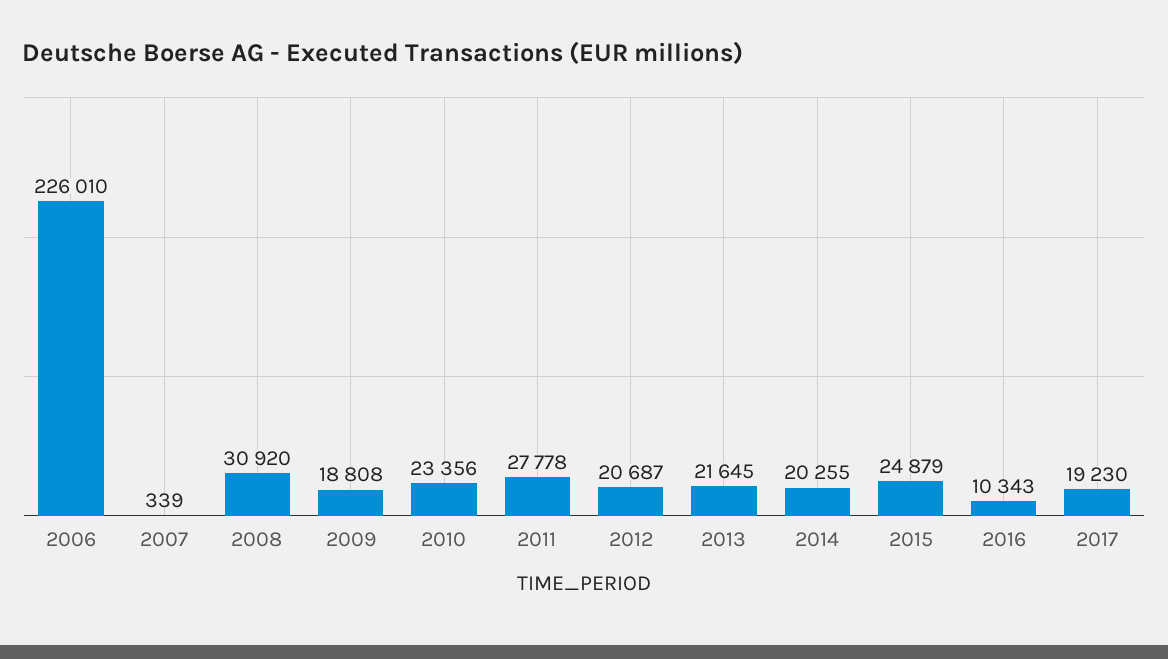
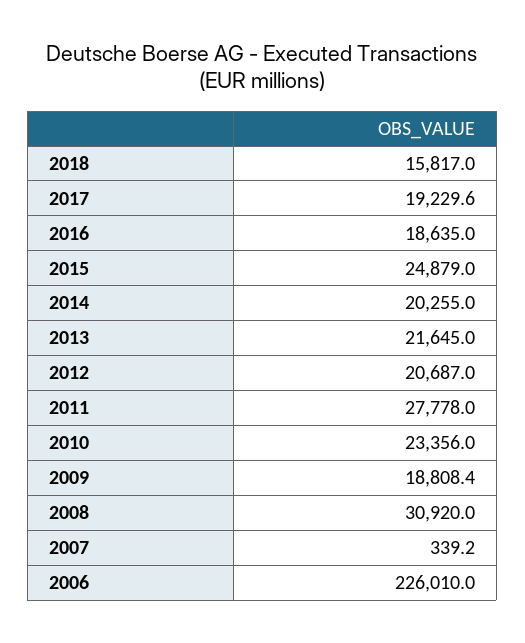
2016: 10343 -> 18635
2018: none -> 15817

